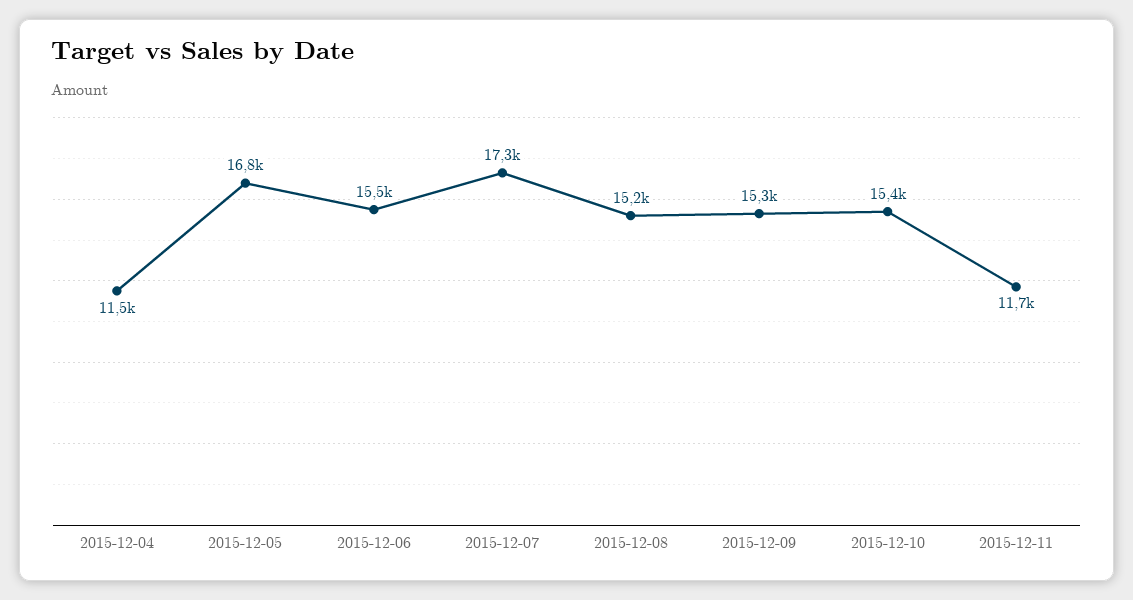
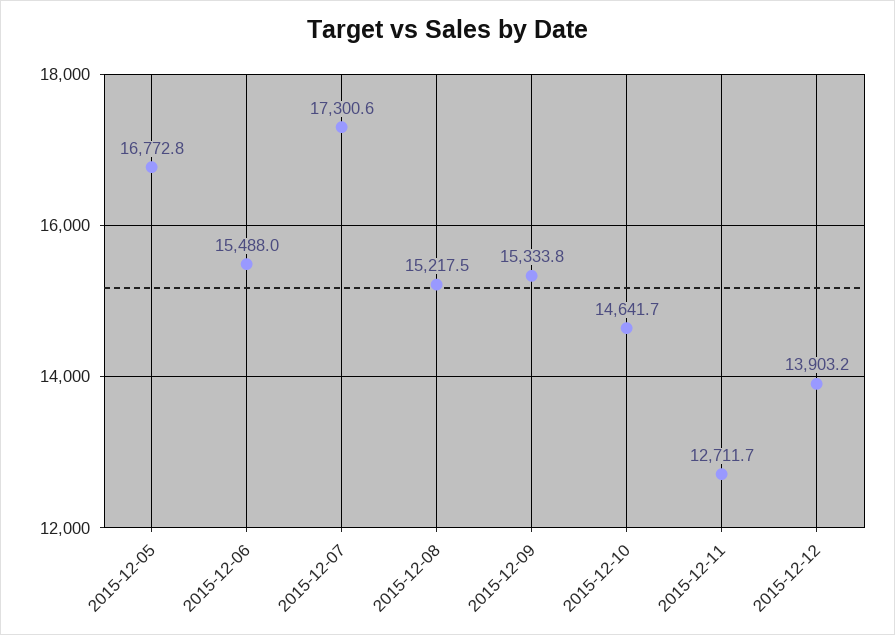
2015-12-04: 11500 -> none
2015-12-10: 15400 -> 14641.7
2015-12-11: 11700 -> 12711.7
2015-12-12: none -> 13903.2

